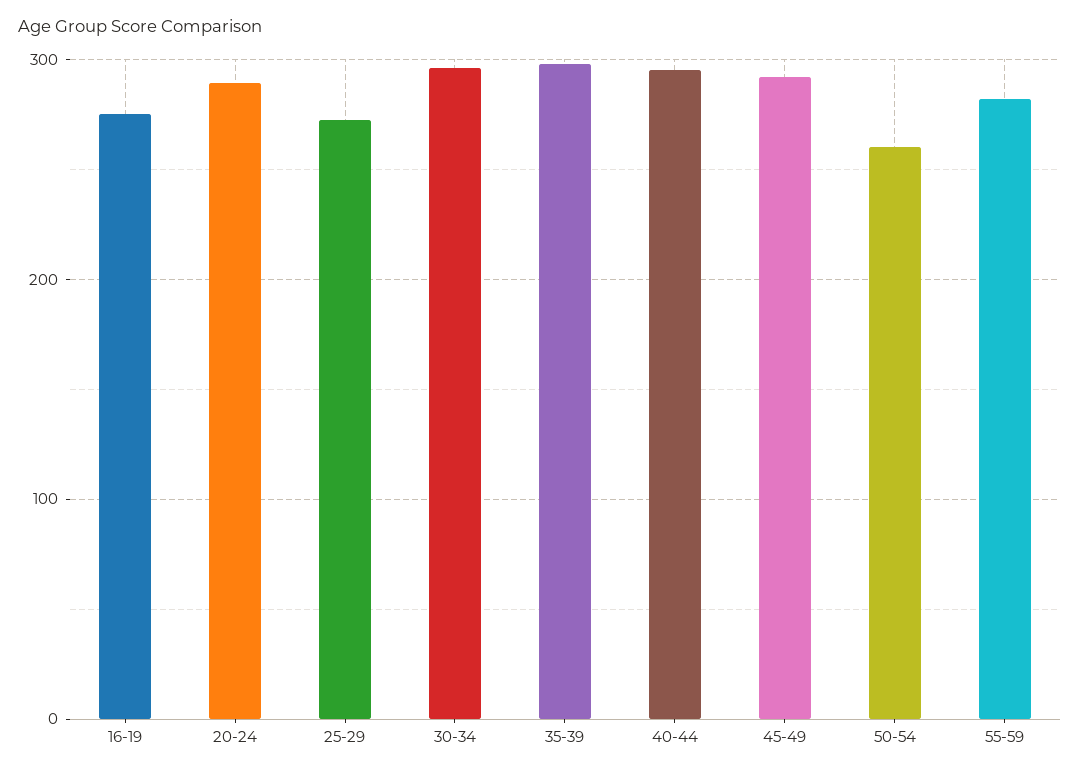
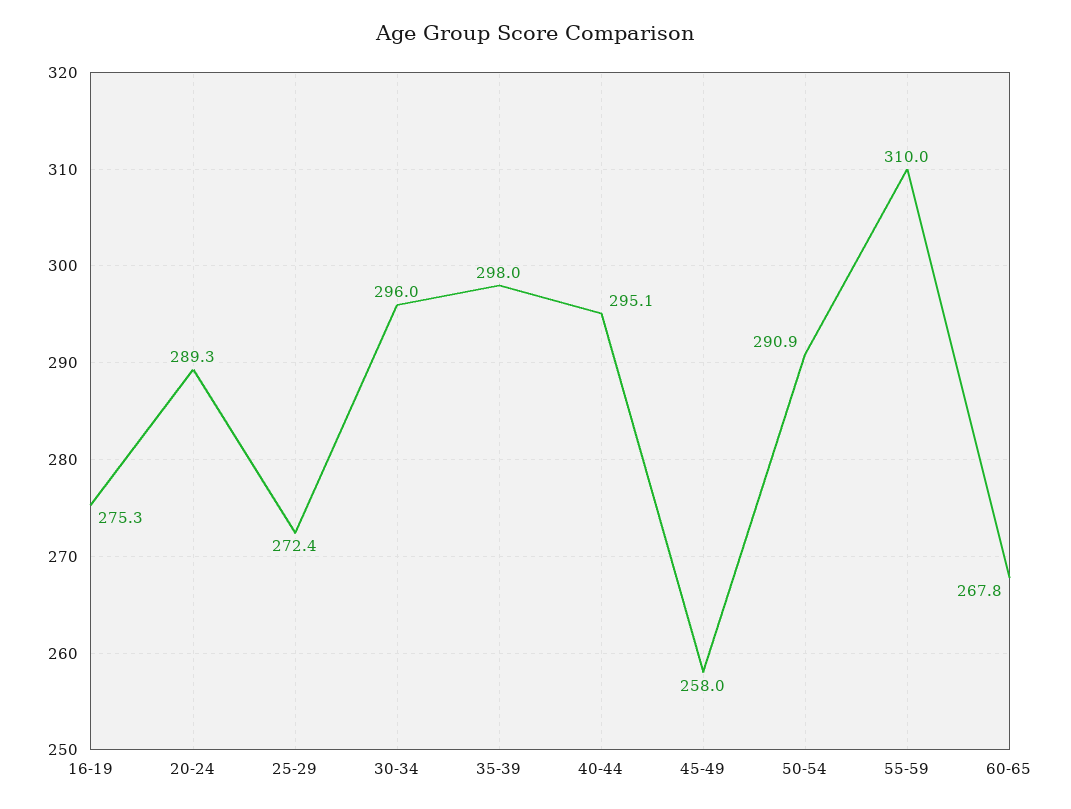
45-49: 290 -> 258
50-54: 260 -> 290.9
55-59: 280 -> 310
60-65: none -> 267.8

